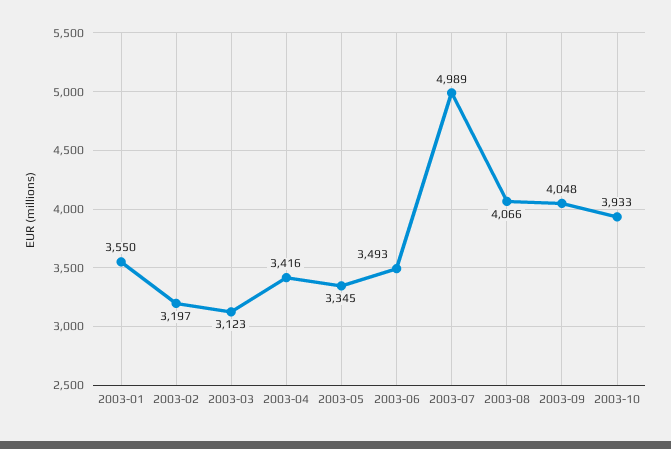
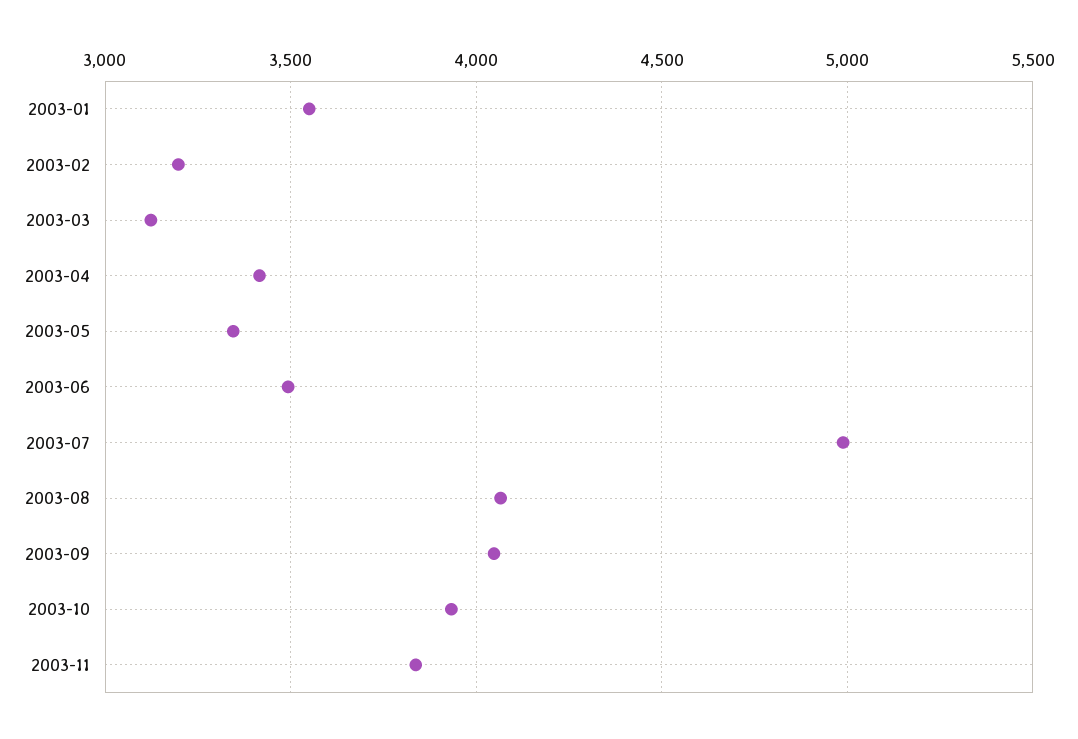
2003-11: none -> 3850

